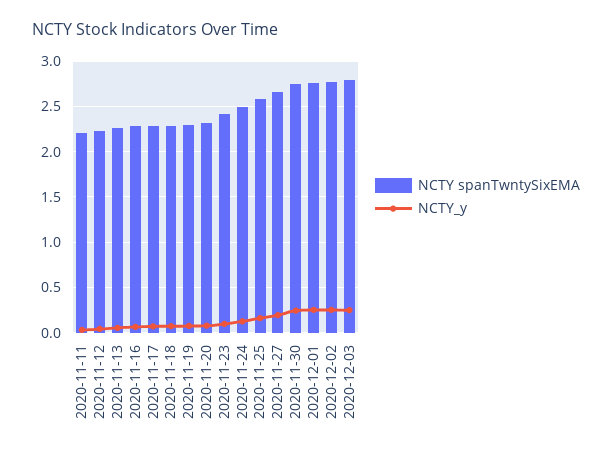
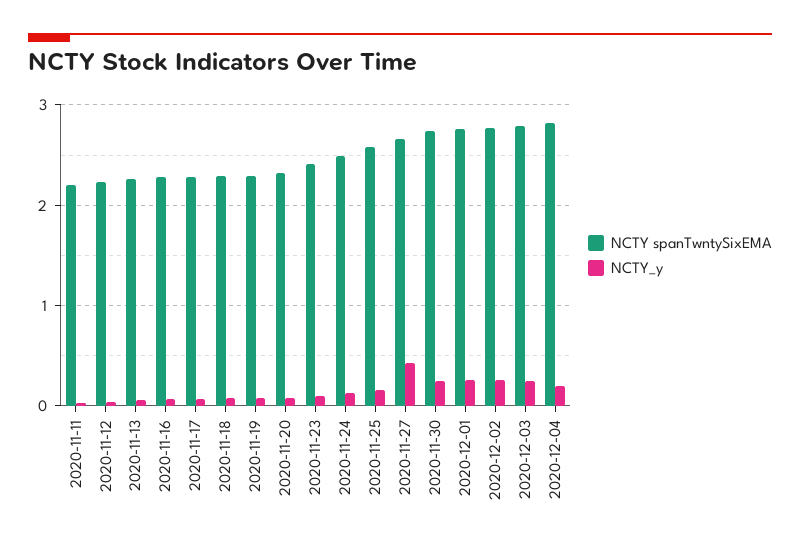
NCTY_y, 2020-11-27: 0.2 -> 0.4
NCTY spanTwntySixEMA, 2020-12-04: none -> 2.8
NCTY_y, 2020-12-04: none -> 0.2

